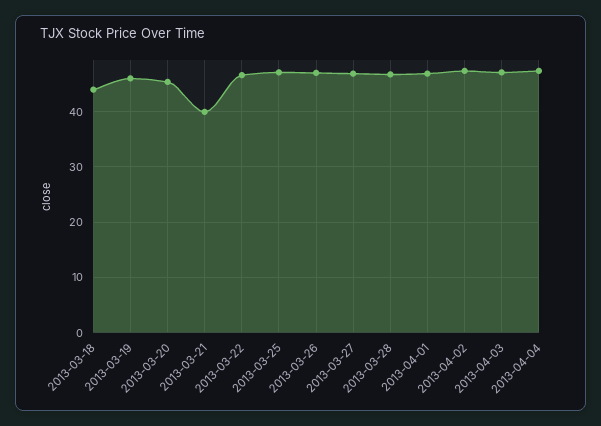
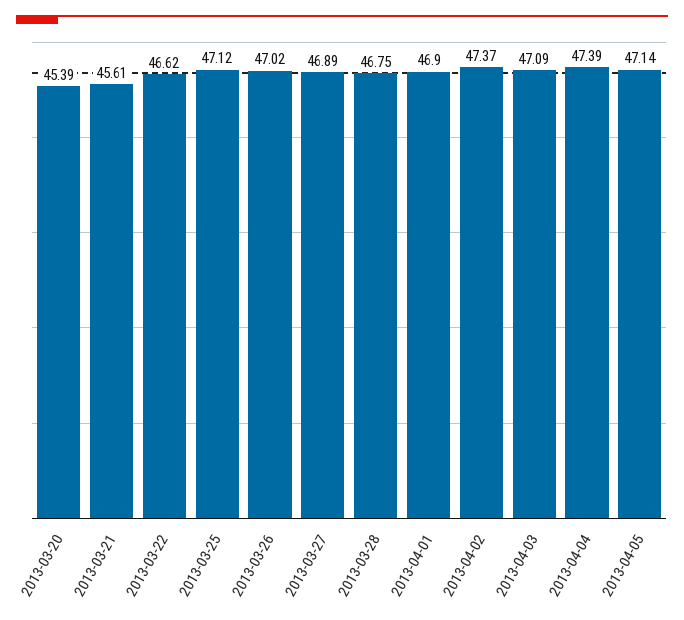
2013-03-18: 44 -> none
2013-03-19: 46 -> none
2013-03-21: 40 -> 45.61
2013-04-05: none -> 47.14

